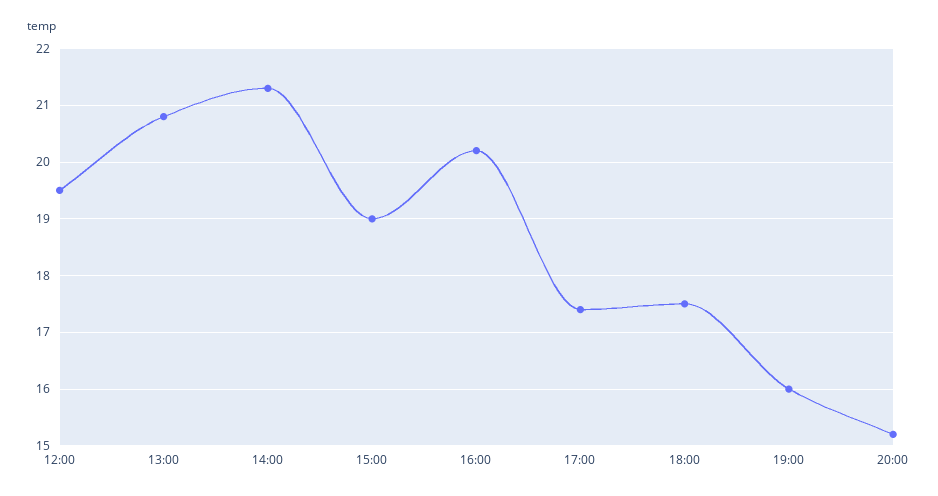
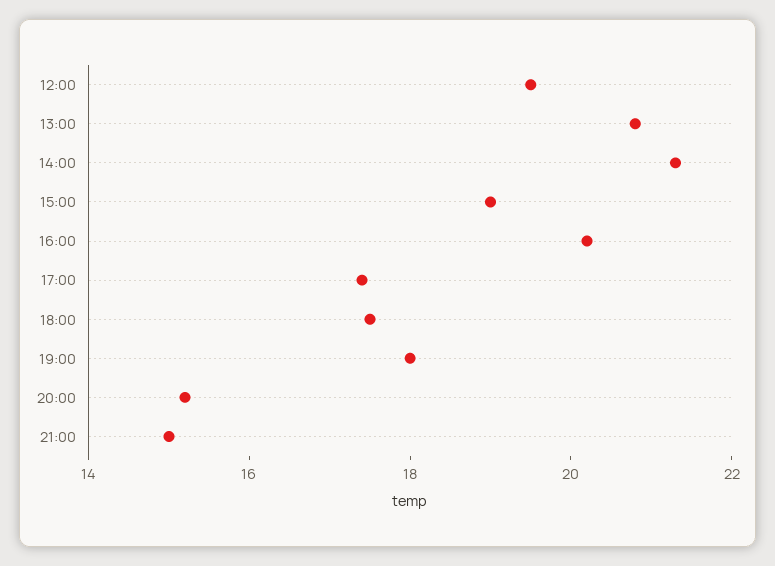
19:00: 16 -> 18
21:00: none -> 15

